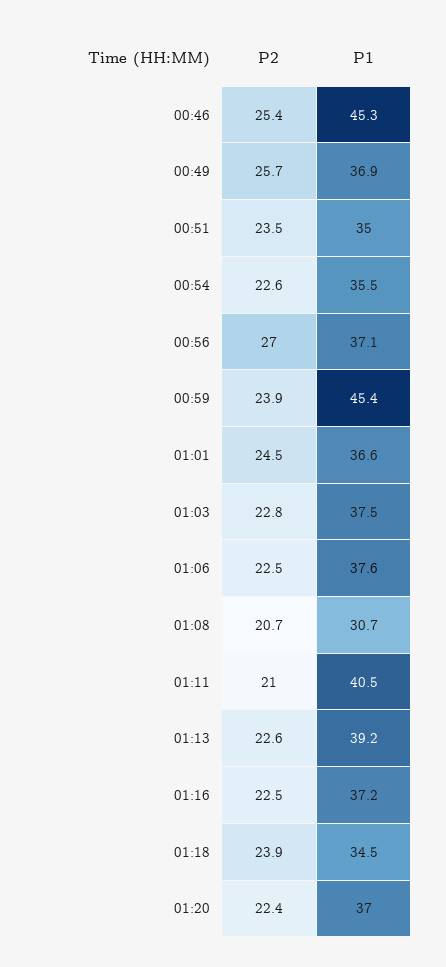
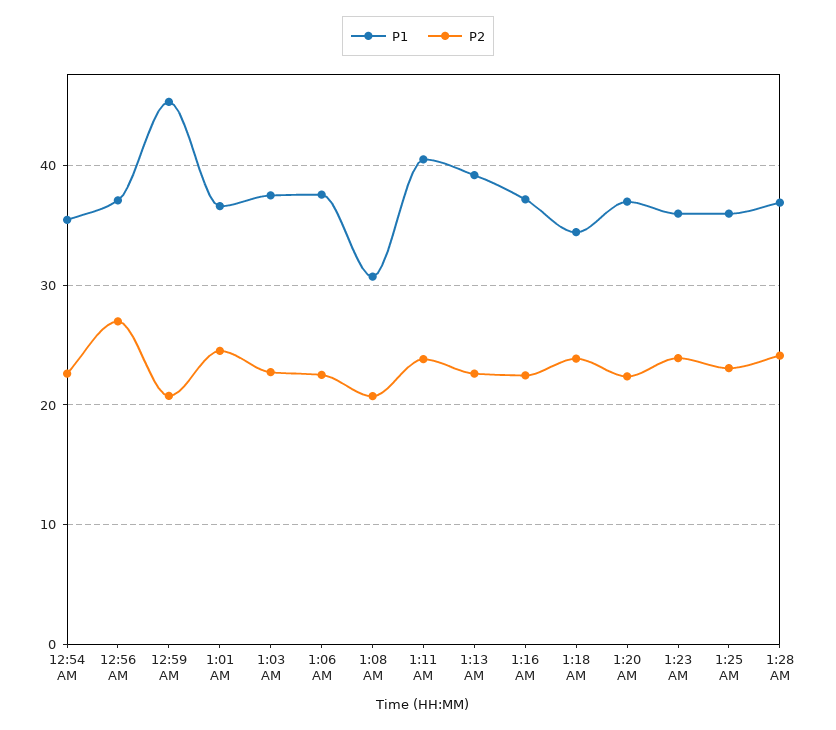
P2, 00:46: 25.4 -> none
P1, 00:46: 45.3 -> none
P2, 00:49: 25.7 -> none
P1, 00:49: 36.9 -> none
P2, 00:51: 23.5 -> none
P1, 00:51: 35 -> none
P2, 00:59: 23.9 -> 21
P2, 01:11: 21 -> 24
P1, 1:23 AM: none -> 36
P2, 1:23 AM: none -> 24
P1, 1:25 AM: none -> 36
P2, 1:25 AM: none -> 23
P1, 1:28 AM: none -> 37
P2, 1:28 AM: none -> 24

